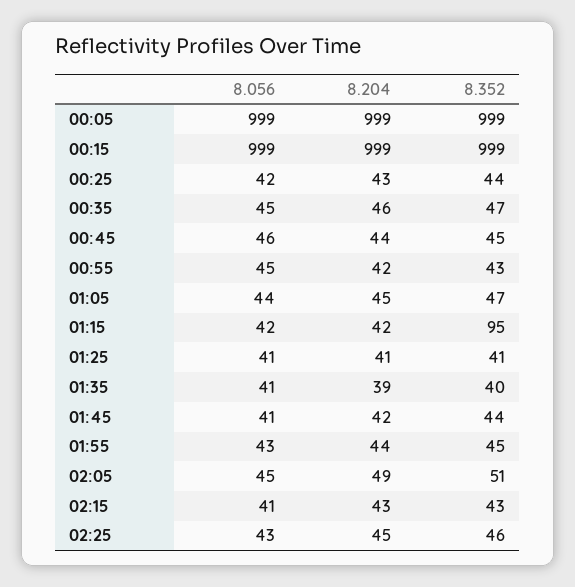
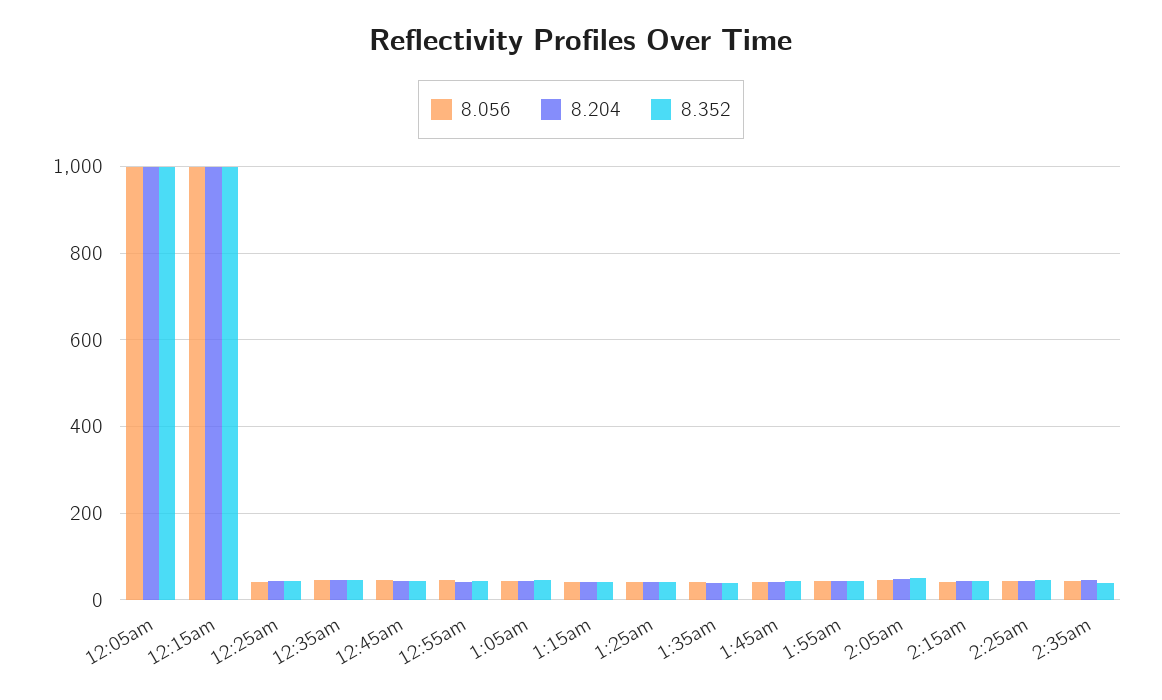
8.352, 01:15: 95 -> 40
8.056, 2:35am: none -> 40
8.204, 2:35am: none -> 40
8.352, 2:35am: none -> 40

